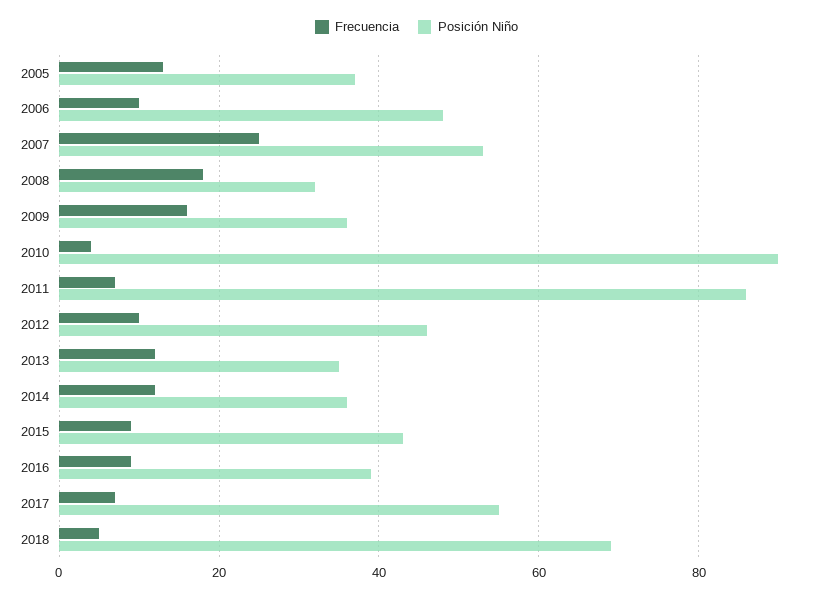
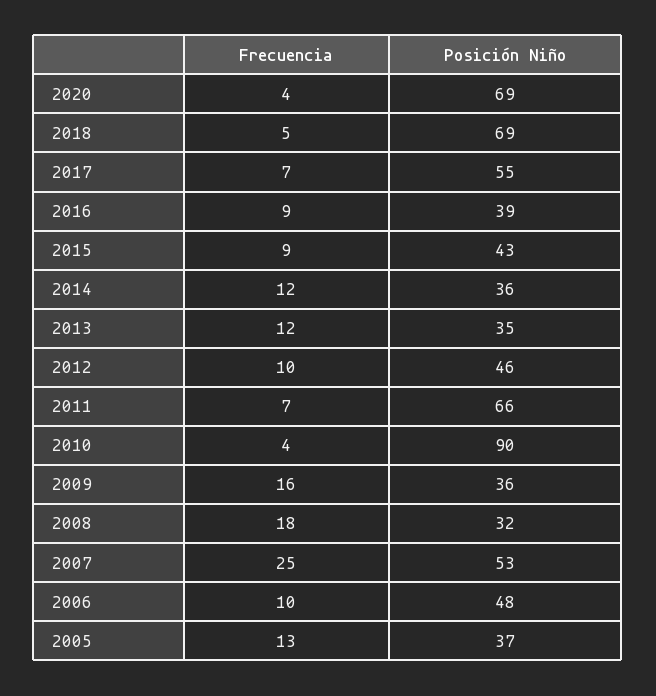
Posición Niño, 2011: 85 -> 66
Frecuencia, 2020: none -> 4
Posición Niño, 2020: none -> 69

